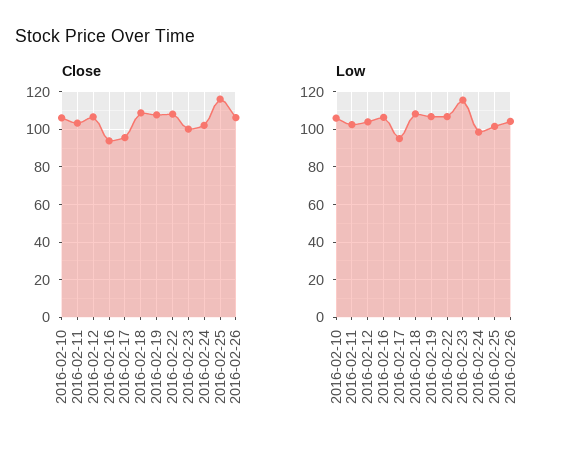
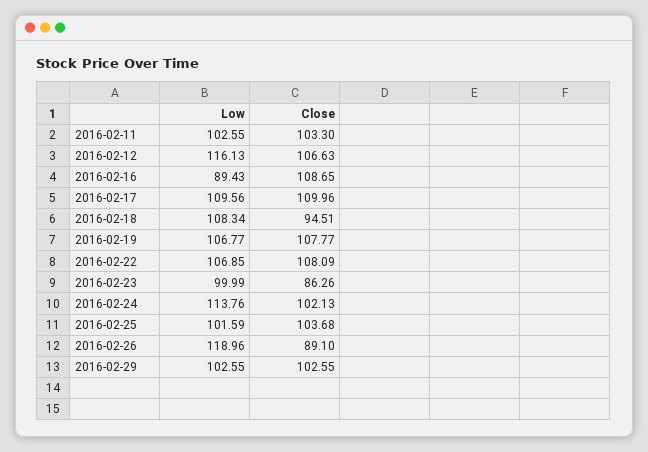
Close, 2016-02-10: 105 -> none
Close, 2016-02-16: 95 -> 108.65
Close, 2016-02-17: 95 -> 109.96
Close, 2016-02-18: 110 -> 94.51
Close, 2016-02-23: 100 -> 86.26
Close, 2016-02-25: 115 -> 103.68
Close, 2016-02-26: 105 -> 89.1
Low, 2016-02-10: 105 -> none
Low, 2016-02-12: 105 -> 116.13
Low, 2016-02-16: 105 -> 89.43
Low, 2016-02-17: 95 -> 109.56
Low, 2016-02-23: 115 -> 99.99
Low, 2016-02-24: 100 -> 113.76
Low, 2016-02-26: 105 -> 118.96
Low, 2016-02-29: none -> 102.55
Close, 2016-02-29: none -> 102.55

